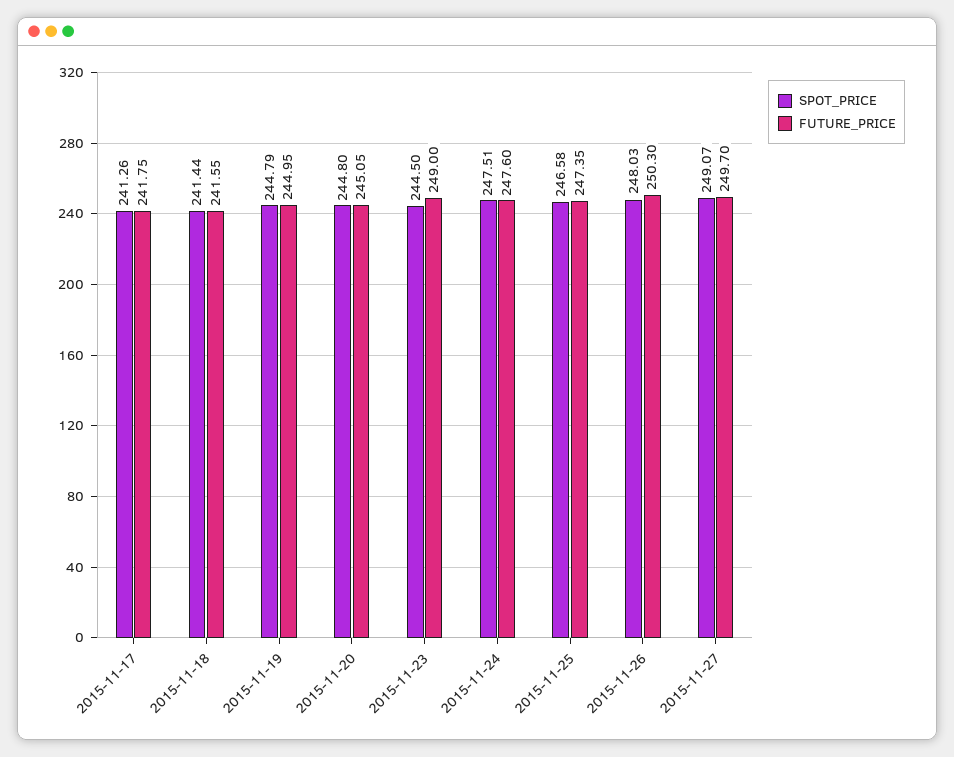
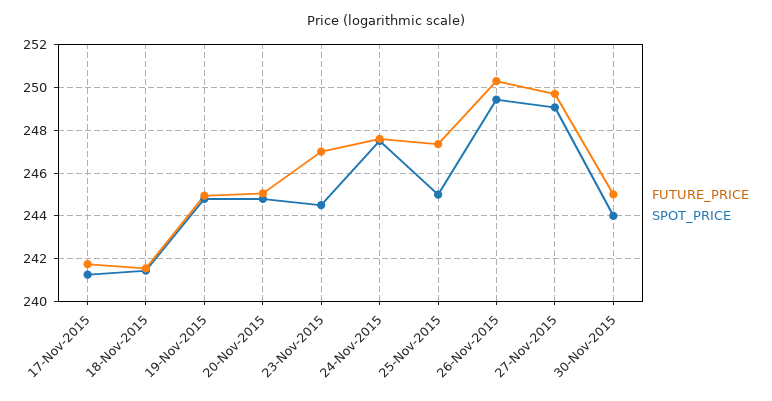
FUTURE_PRICE, 2015-11-23: 249 -> 247
SPOT_PRICE, 2015-11-25: 246.58 -> 245
SPOT_PRICE, 2015-11-26: 248.03 -> 249.5
FUTURE_PRICE, 30-Nov-2015: none -> 245
SPOT_PRICE, 30-Nov-2015: none -> 244

